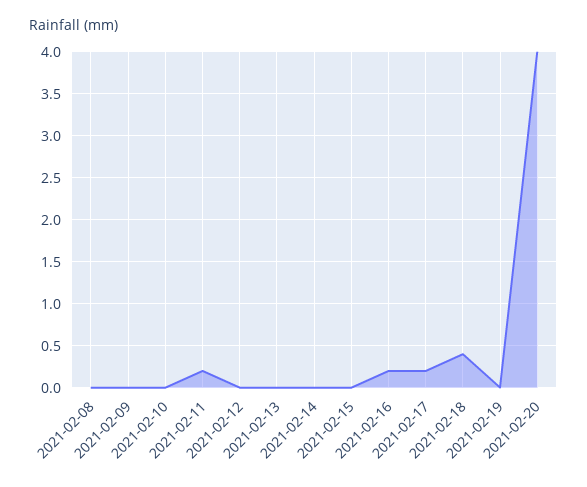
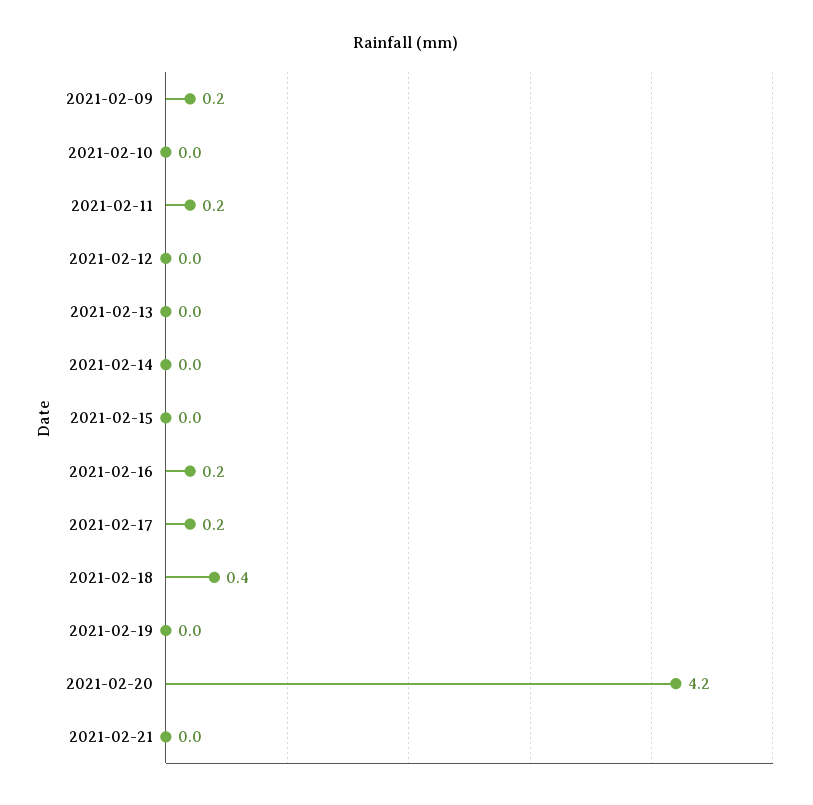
2021-02-08: 0 -> none
2021-02-09: 0 -> 0.2
2021-02-20: 4 -> 4.2
2021-02-21: none -> 0

